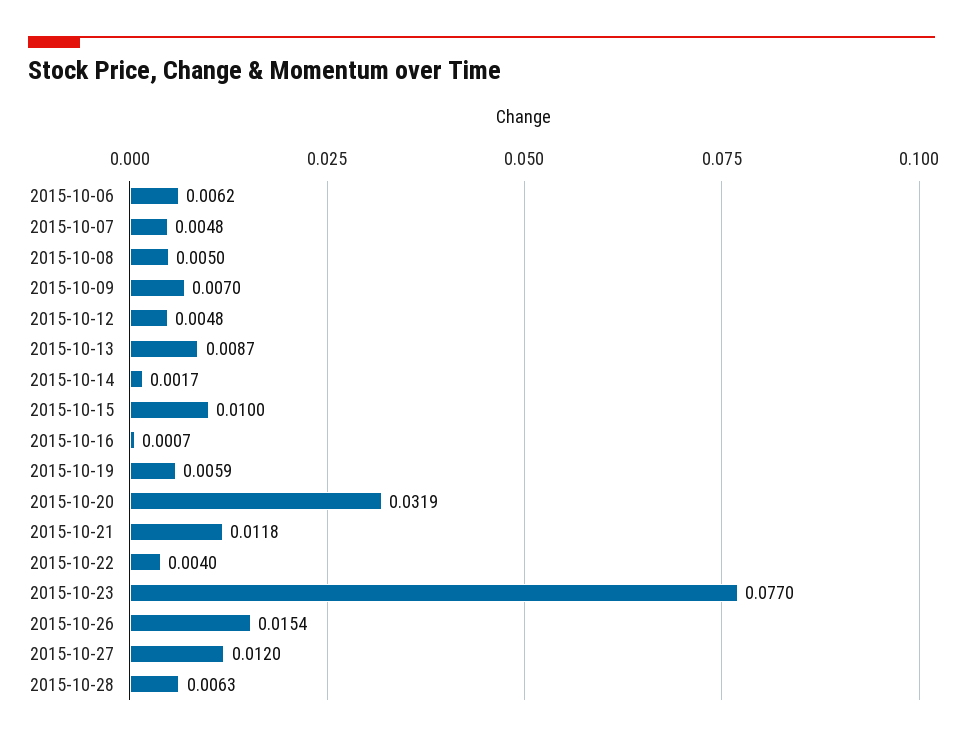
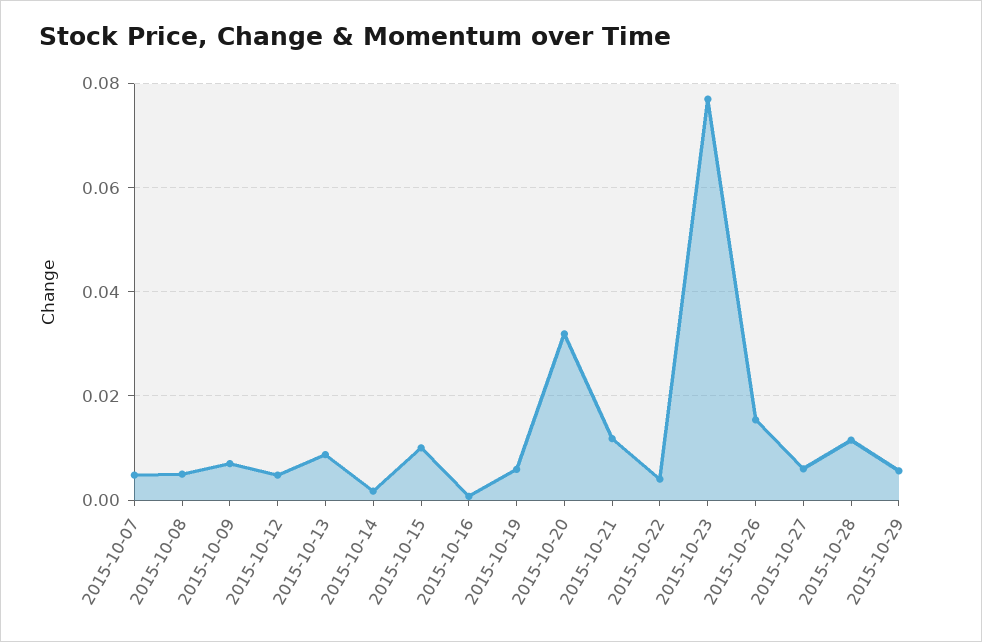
2015-10-06: 0.0062 -> none
2015-10-27: 0.012 -> 0.006
2015-10-28: 0.0063 -> 0.012
2015-10-29: none -> 0.006

